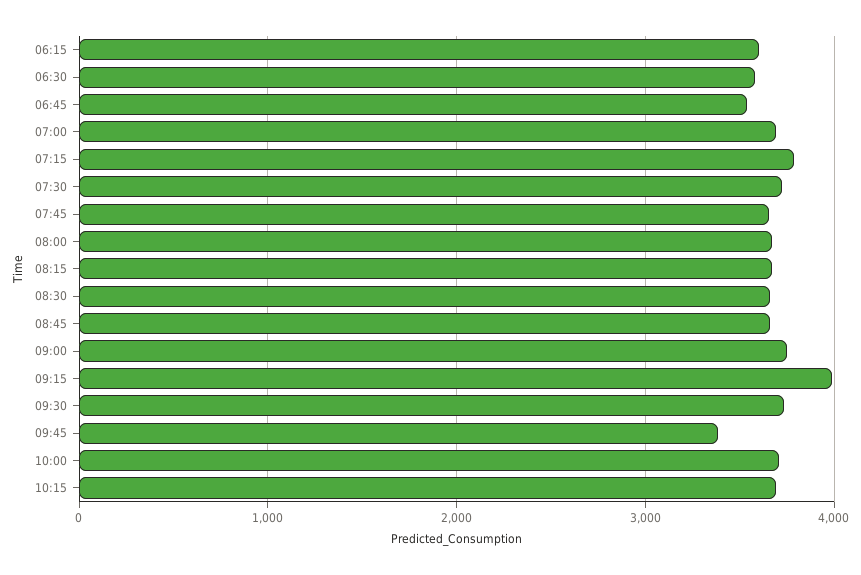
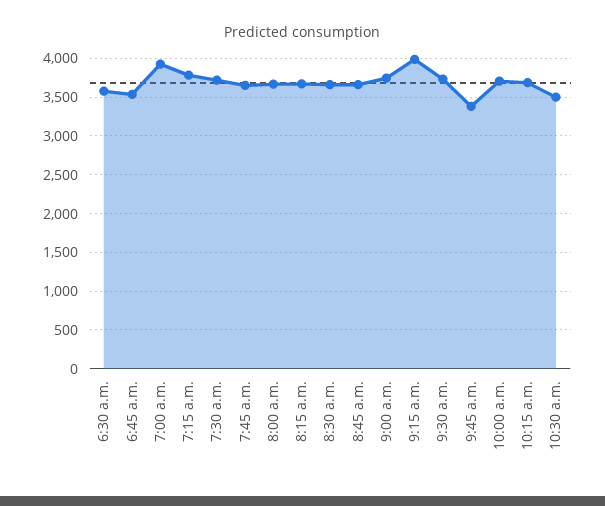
06:15: 3600 -> none
07:00: 3700 -> 3900
10:30 a.m.: none -> 3500

